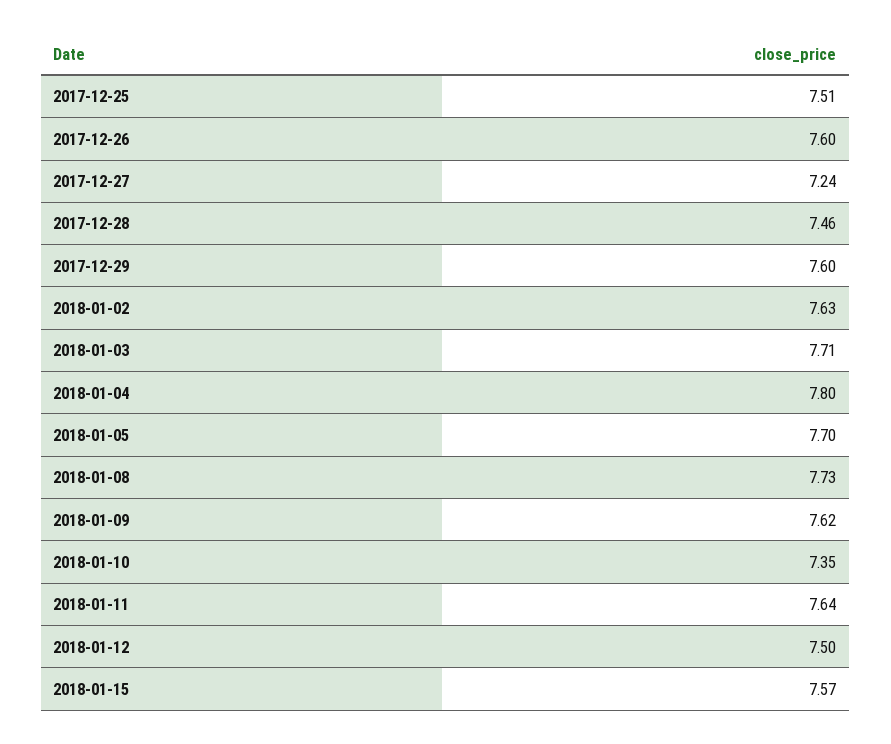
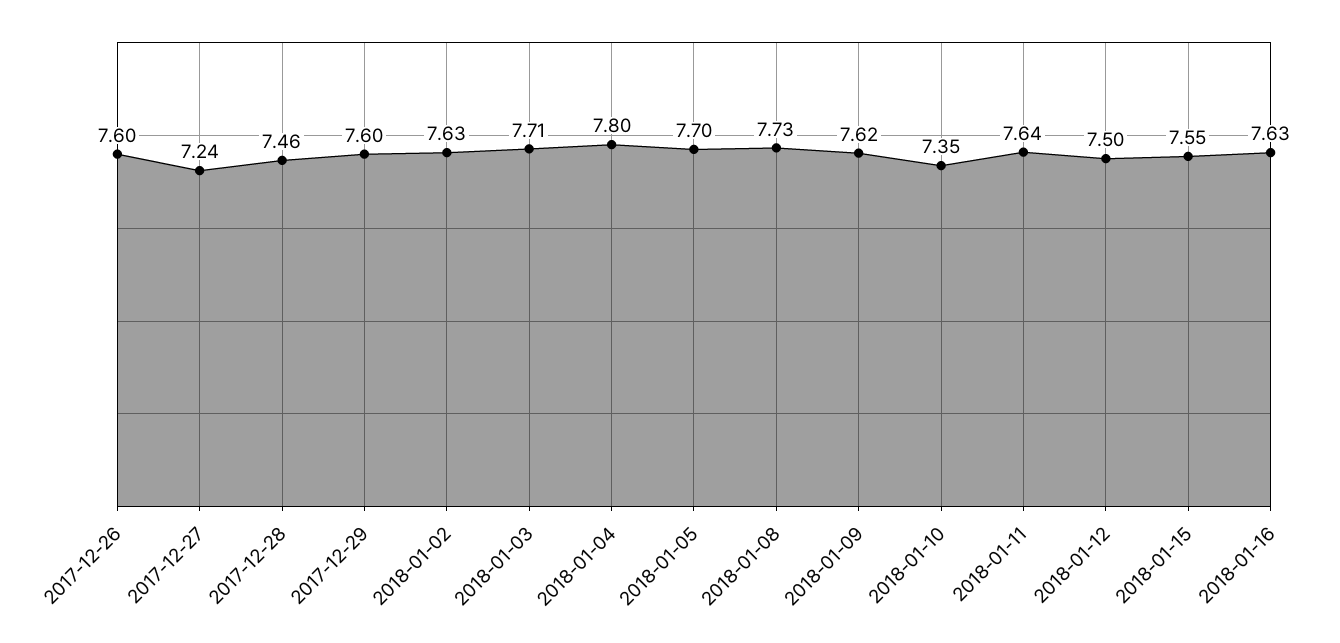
2017-12-25: 7.51 -> none
2018-01-15: 7.57 -> 7.55
2018-01-16: none -> 7.63

